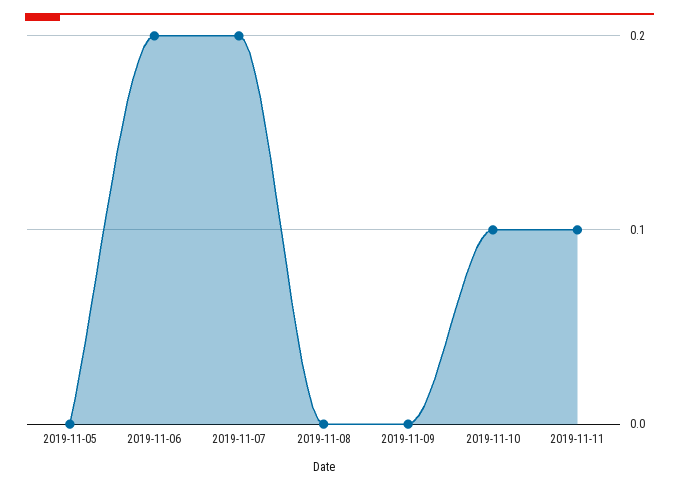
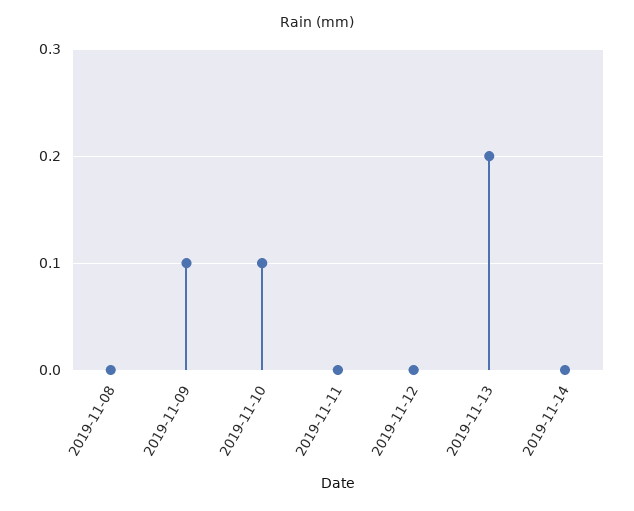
2019-11-05: 0 -> none
2019-11-06: 0.2 -> none
2019-11-07: 0.2 -> none
2019-11-09: 0 -> 0.1
2019-11-11: 0.1 -> 0
2019-11-12: none -> 0
2019-11-13: none -> 0.2
2019-11-14: none -> 0

